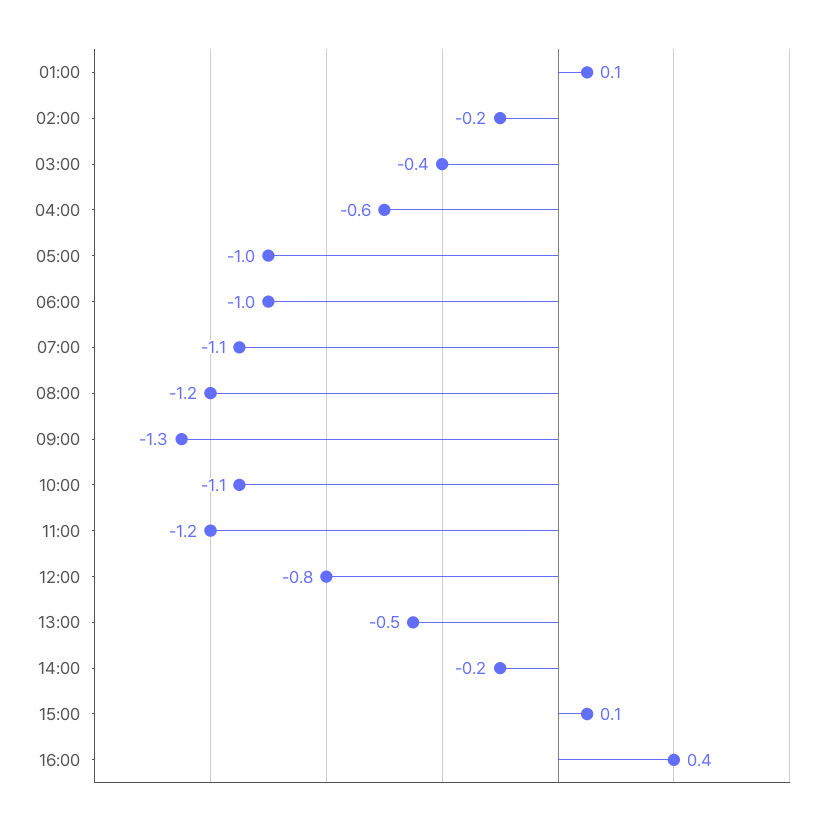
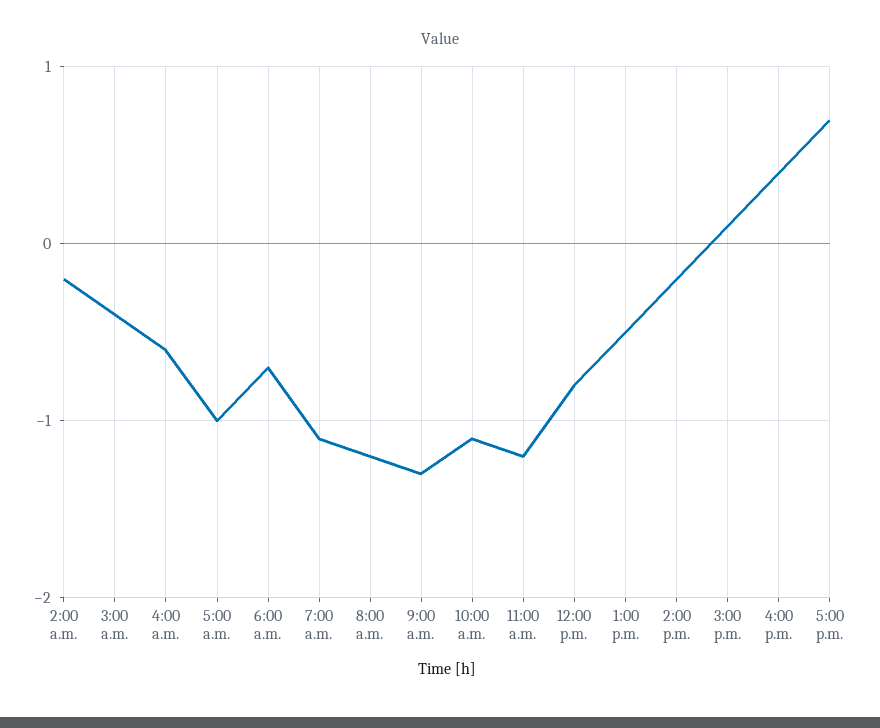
01:00: 0.1 -> none
06:00: -1 -> -0.7
5:00 p.m.: none -> 0.7

